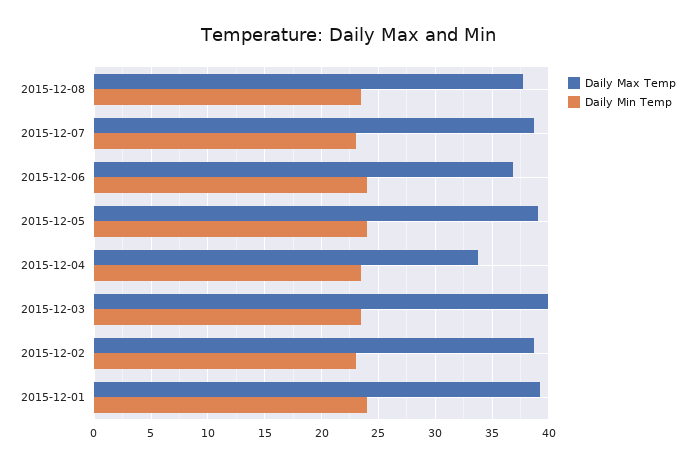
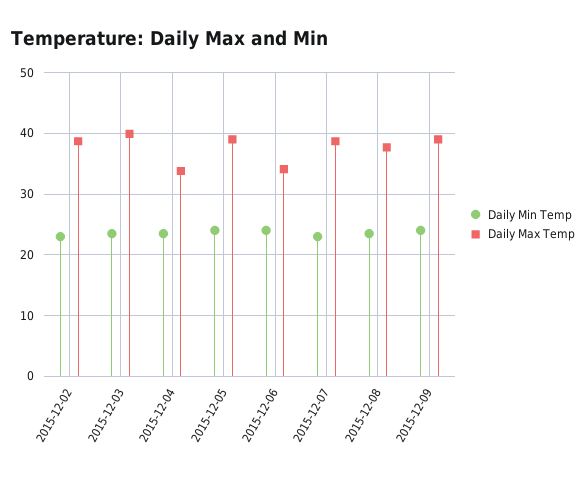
Daily Max Temp, 2015-12-06: 37 -> 34
Daily Max Temp, 2015-12-01: 39 -> none
Daily Min Temp, 2015-12-01: 24 -> none
Daily Min Temp, 2015-12-09: none -> 24
Daily Max Temp, 2015-12-09: none -> 39

